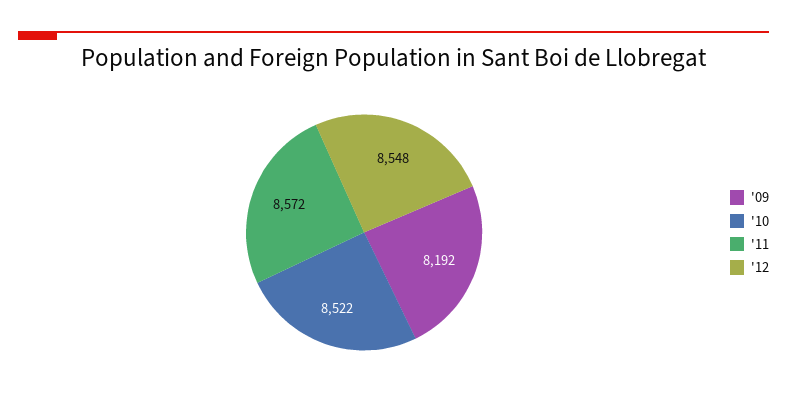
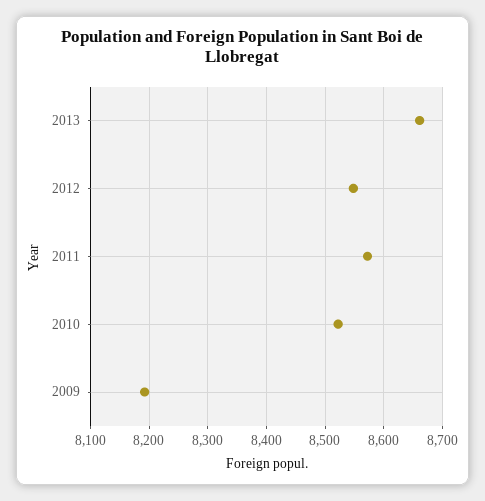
2013: none -> 8660

